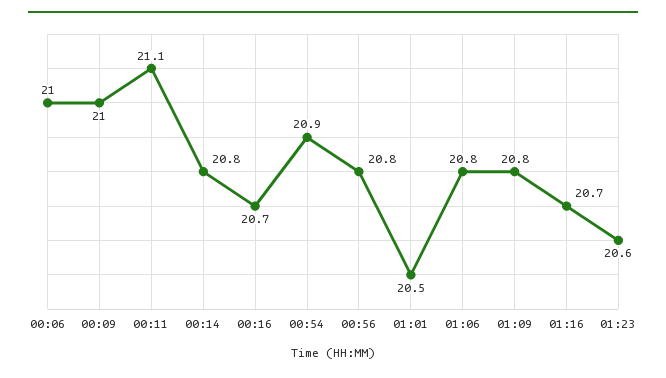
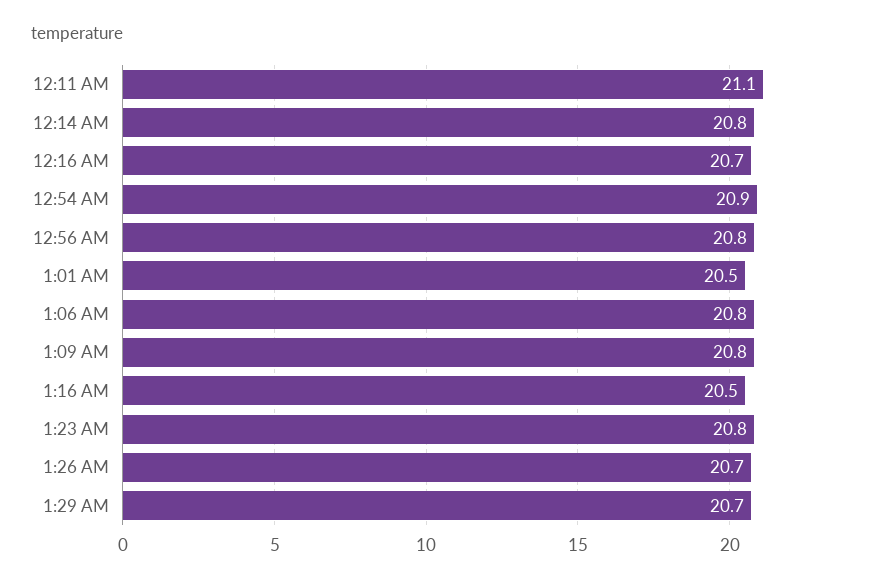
00:06: 21 -> none
00:09: 21 -> none
01:16: 20.7 -> 20.5
01:23: 20.6 -> 20.8
1:26 AM: none -> 20.7
1:29 AM: none -> 20.7

